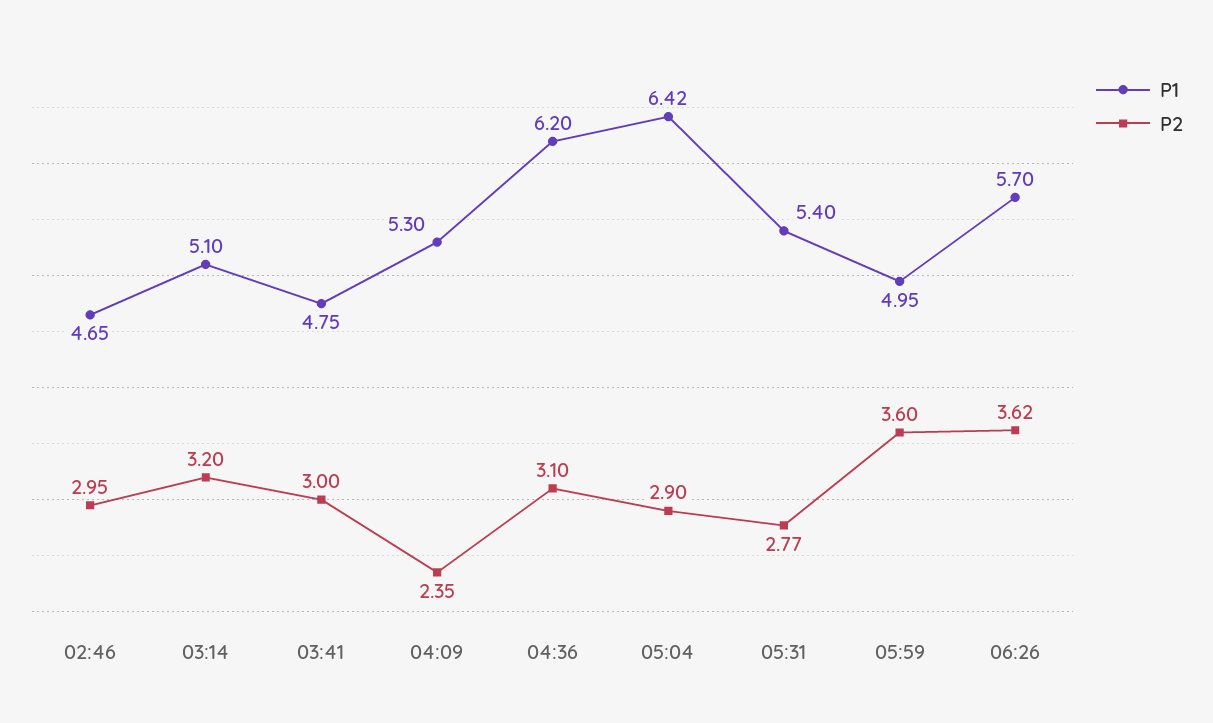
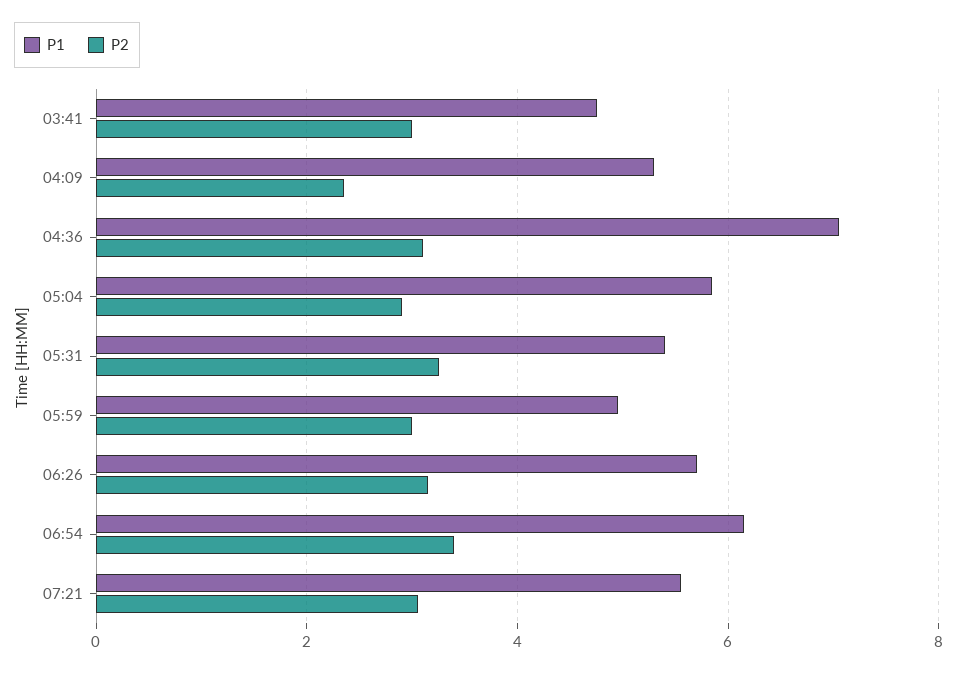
P1, 02:46: 4.65 -> none
P2, 02:46: 2.95 -> none
P1, 03:14: 5.1 -> none
P2, 03:14: 3.2 -> none
P1, 04:36: 6.2 -> 7
P1, 05:04: 6.42 -> 5.8
P2, 05:31: 2.77 -> 3.2
P2, 05:59: 3.6 -> 3
P2, 06:26: 3.62 -> 3.2
P1, 06:54: none -> 6.2
P2, 06:54: none -> 3.4
P1, 07:21: none -> 5.6
P2, 07:21: none -> 3

